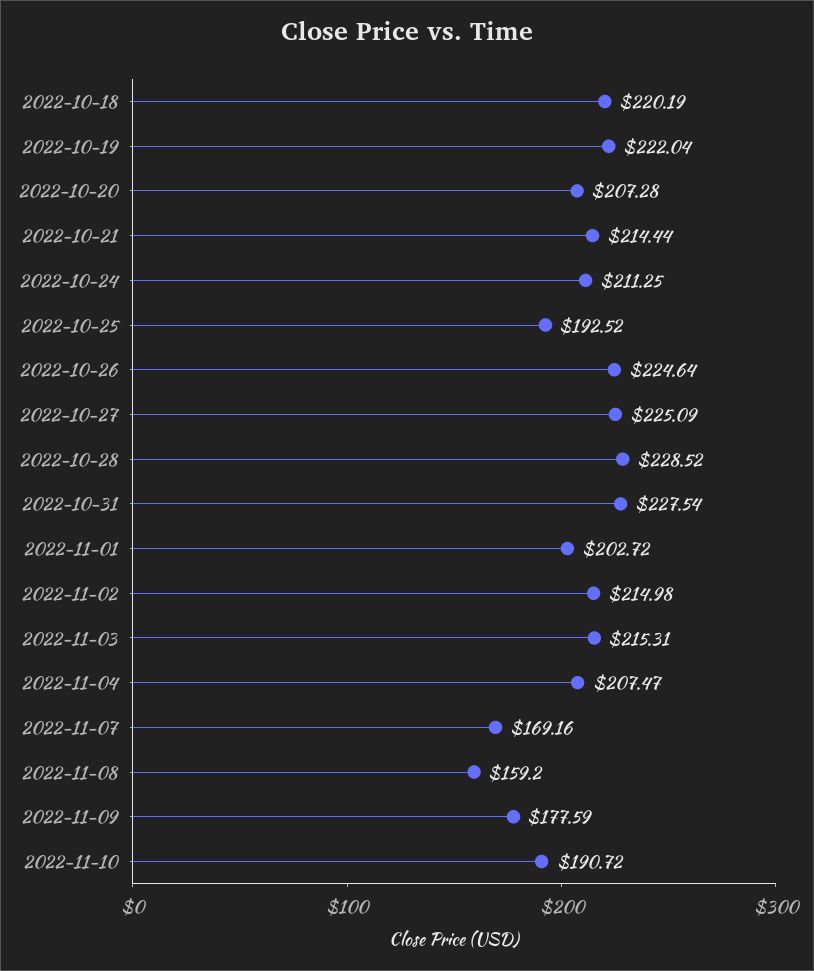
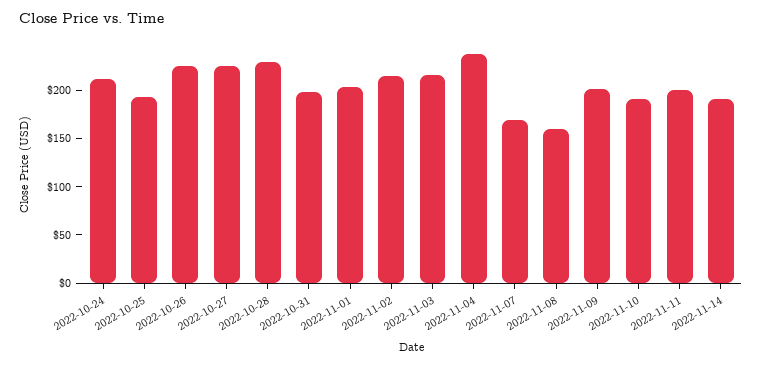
2022-10-18: 220.19 -> none
2022-10-19: 222.04 -> none
2022-10-20: 207.28 -> none
2022-10-21: 214.44 -> none
2022-10-31: 227.54 -> 200
2022-11-04: 207.47 -> 240
2022-11-09: 177.59 -> 200
2022-11-11: none -> 200
2022-11-14: none -> 190

